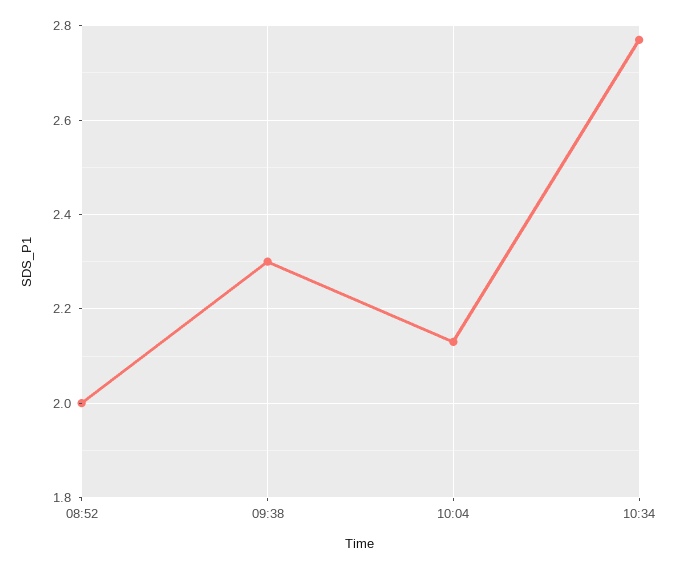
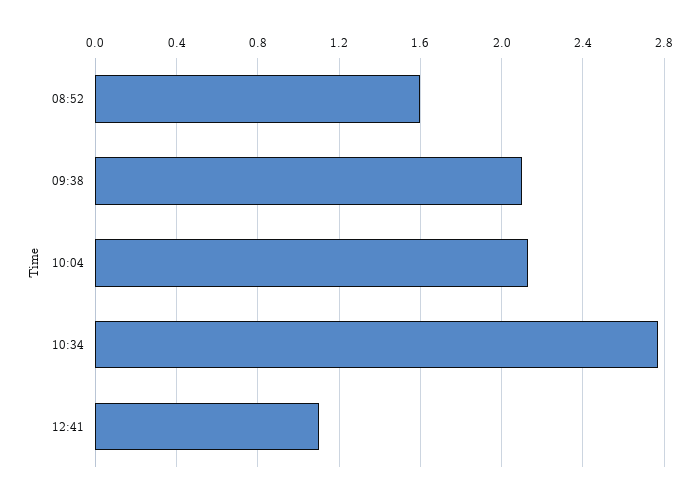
08:52: 2 -> 1.6
09:38: 2.3 -> 2.1
12:41: none -> 1.1

